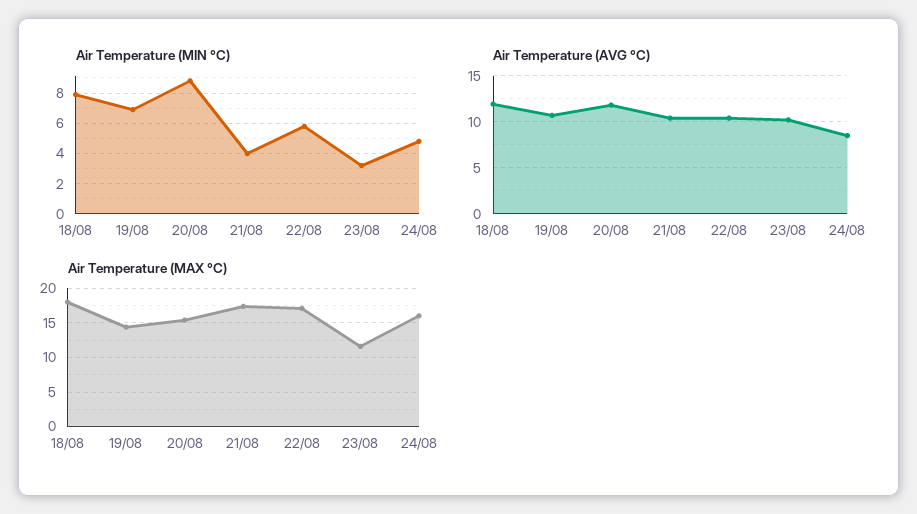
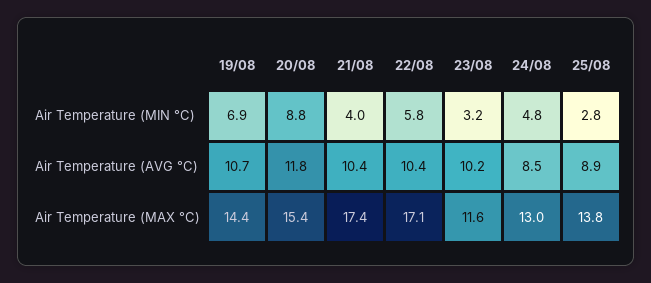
Air Temperature (MIN °C), 18/08: 8 -> none
Air Temperature (AVG °C), 18/08: 12 -> none
Air Temperature (MAX °C), 18/08: 18 -> none
Air Temperature (MAX °C), 24/08: 16 -> 13
Air Temperature (MIN °C), 25/08: none -> 2.8
Air Temperature (AVG °C), 25/08: none -> 8.9
Air Temperature (MAX °C), 25/08: none -> 13.8

